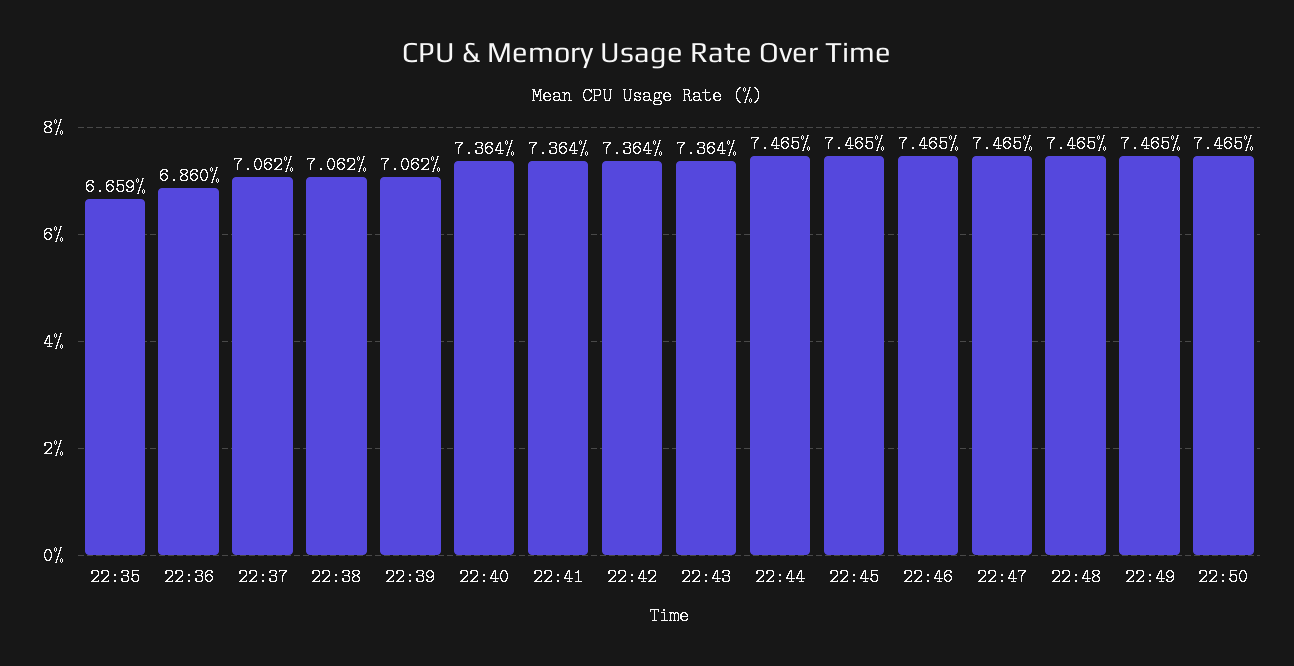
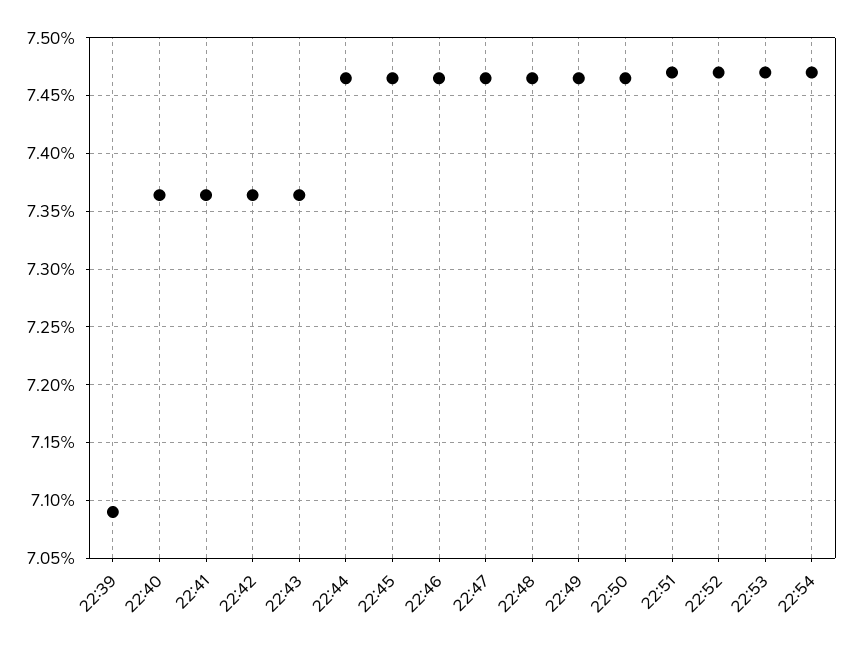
22:35: 6.659 -> none
22:36: 6.86 -> none
22:37: 7.062 -> none
22:38: 7.062 -> none
22:39: 7.062 -> 7.09
22:51: none -> 7.47
22:52: none -> 7.47
22:53: none -> 7.47
22:54: none -> 7.47

